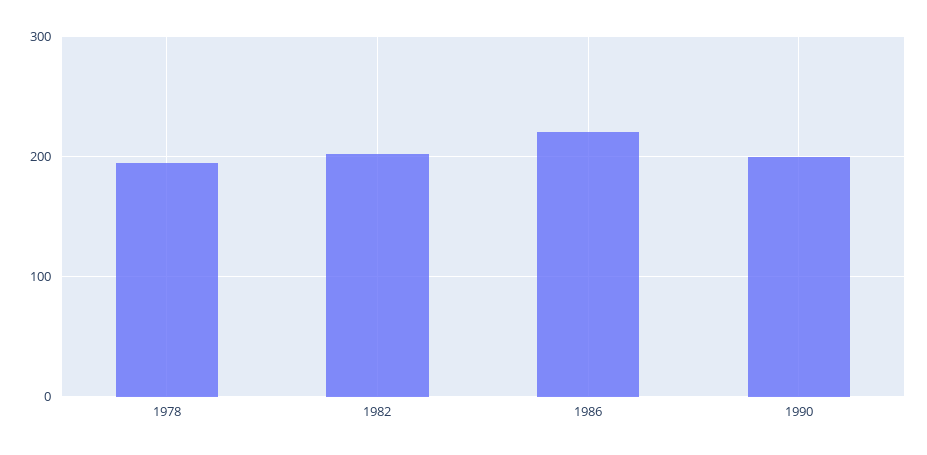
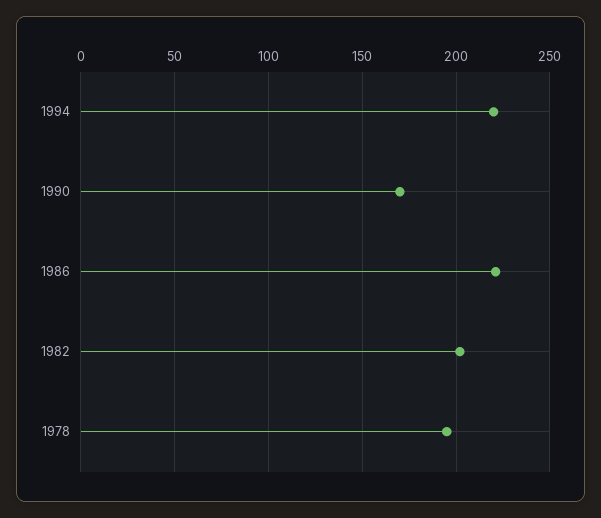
1990: 200 -> 170
1994: none -> 220

